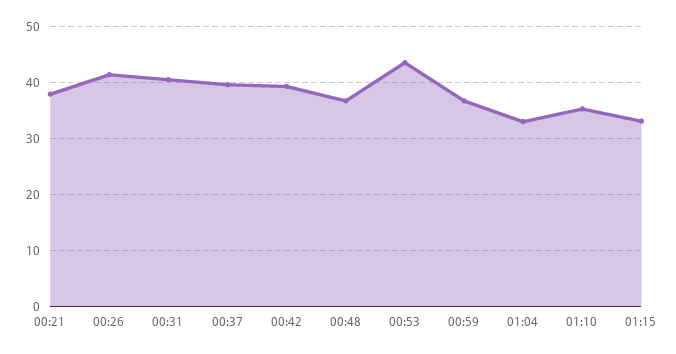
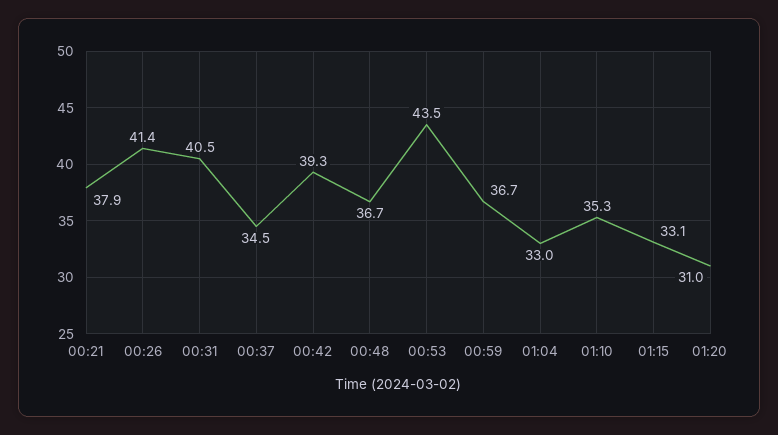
00:37: 40 -> 34.5
01:20: none -> 31

